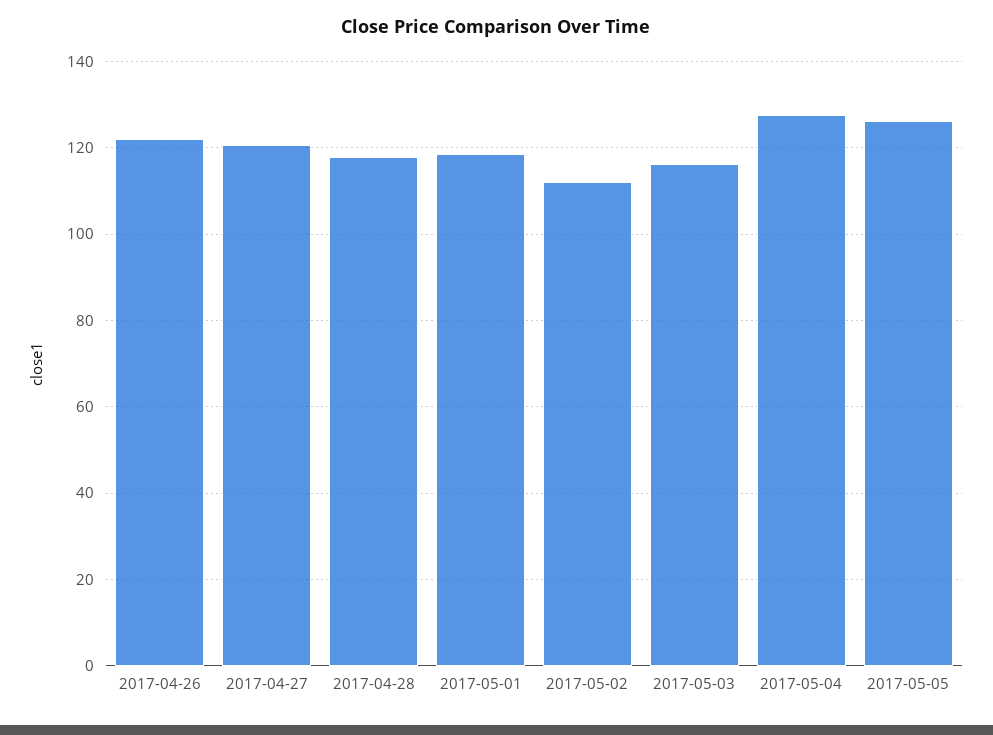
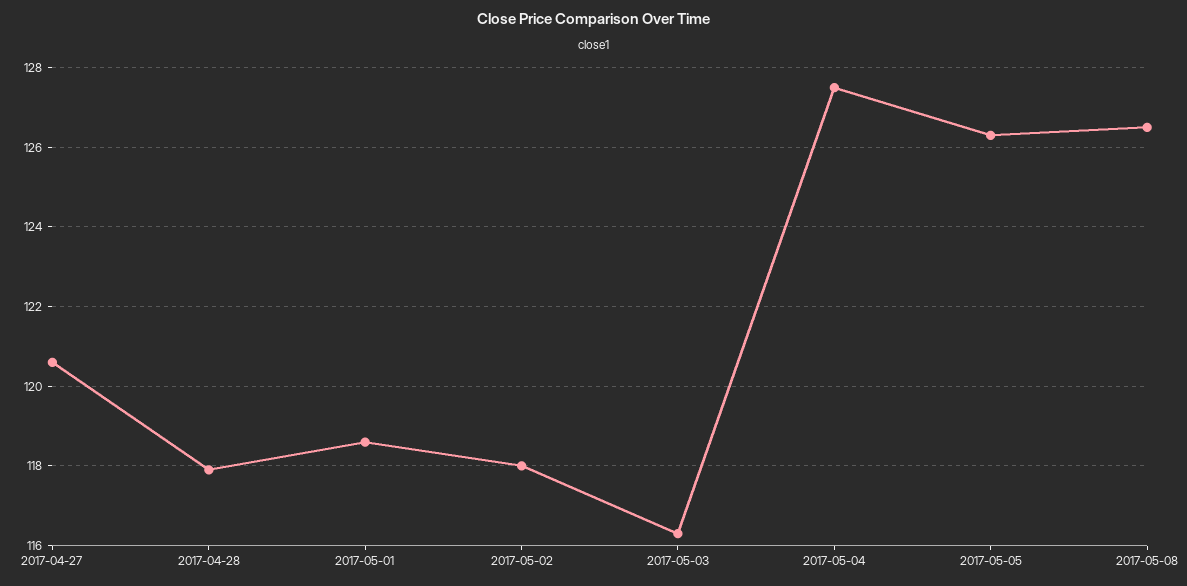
2017-04-26: 122 -> none
2017-05-02: 112 -> 118
2017-05-08: none -> 126.5

